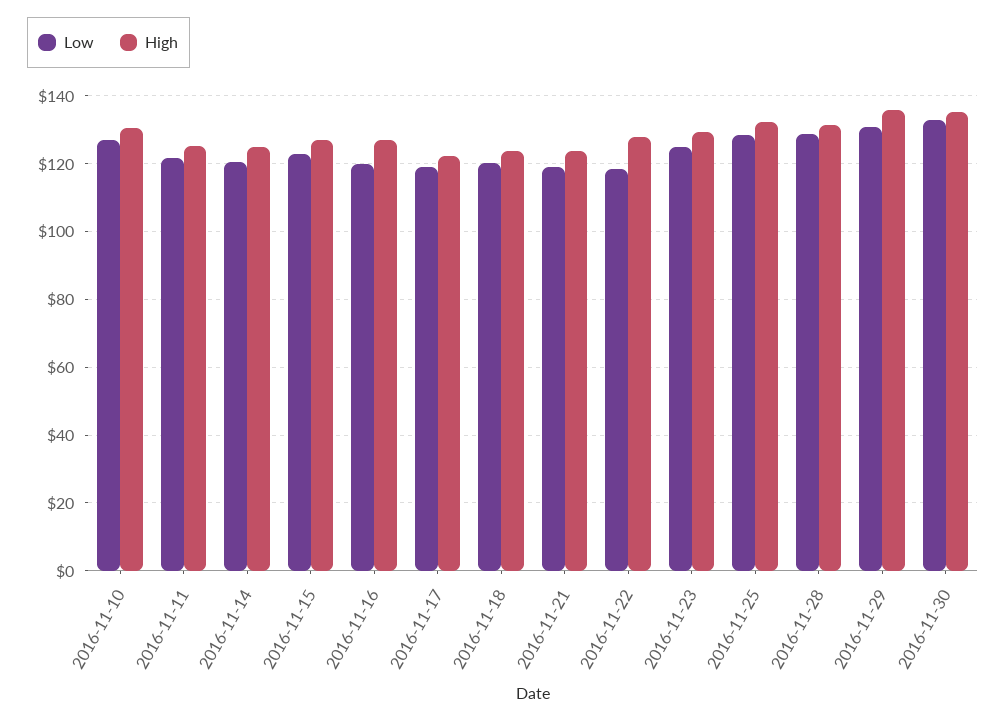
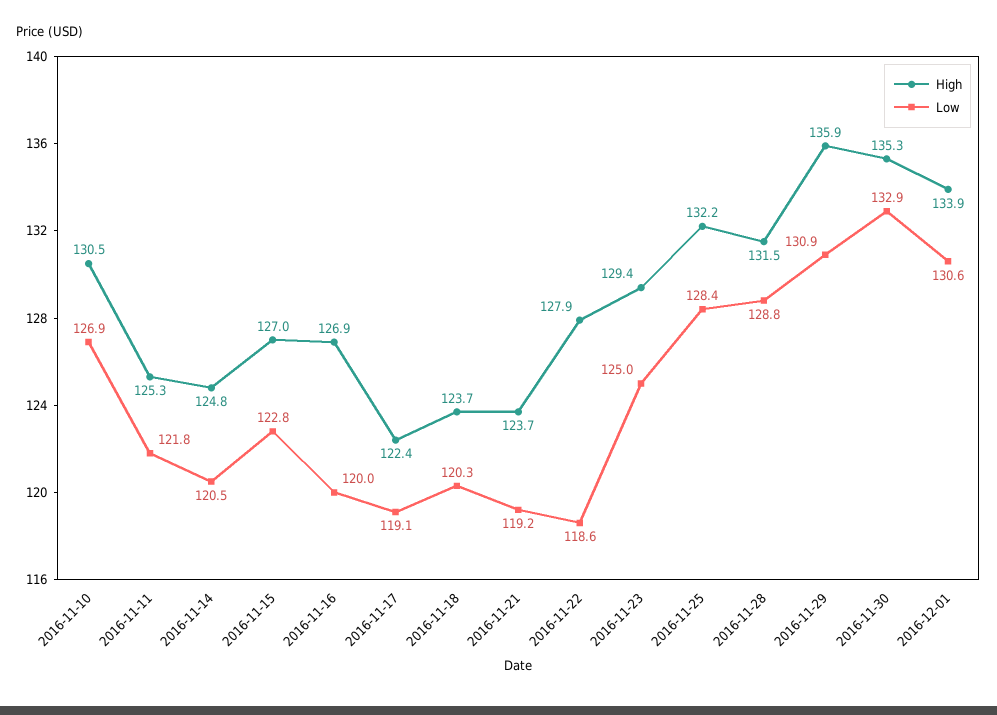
High, 2016-12-01: none -> 133.9
Low, 2016-12-01: none -> 130.6

